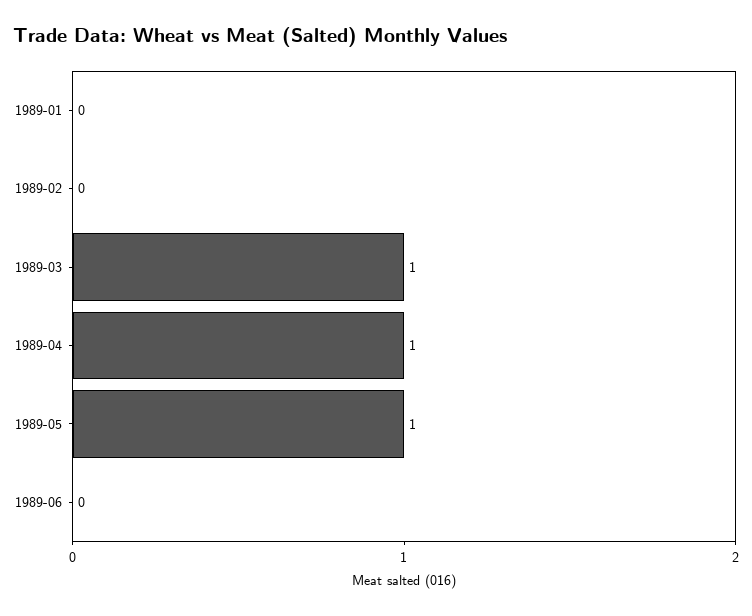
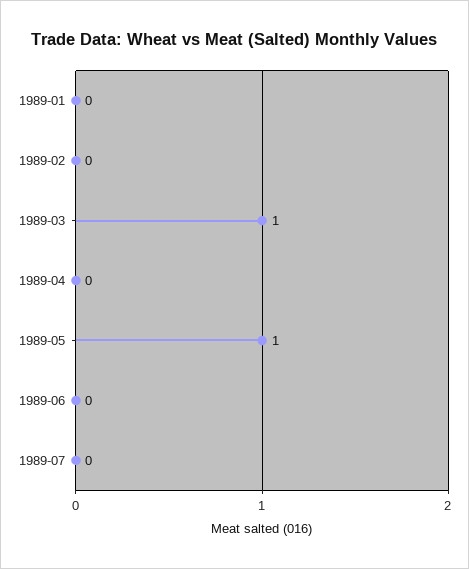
1989-04: 1 -> 0
1989-07: none -> 0

